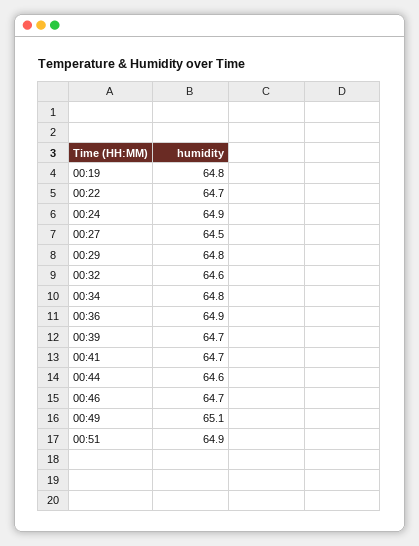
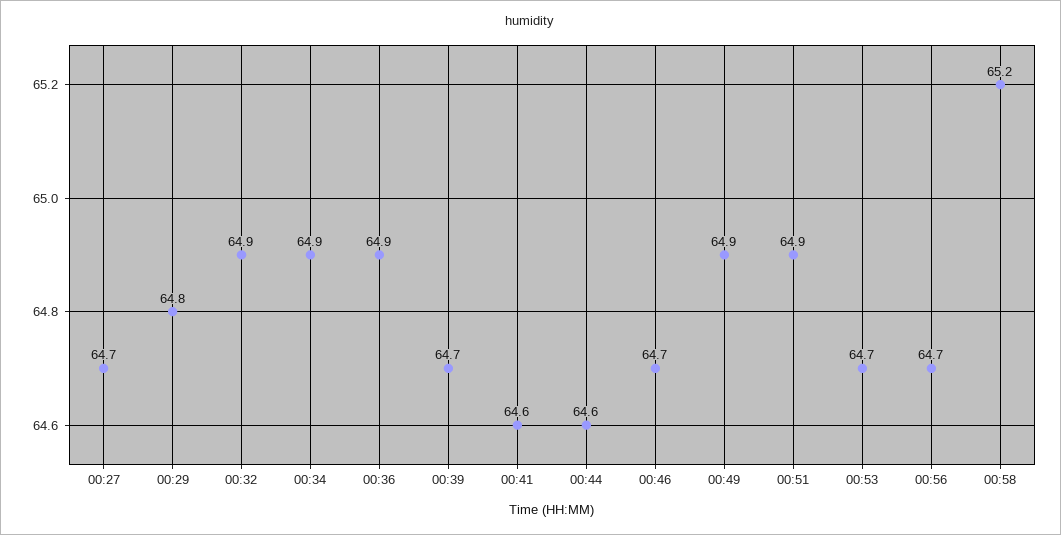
00:19: 64.8 -> none
00:22: 64.7 -> none
00:24: 64.9 -> none
00:27: 64.5 -> 64.7
00:32: 64.6 -> 64.9
00:34: 64.8 -> 64.9
00:41: 64.7 -> 64.6
00:49: 65.1 -> 64.9
00:53: none -> 64.7
00:56: none -> 64.7
00:58: none -> 65.2

